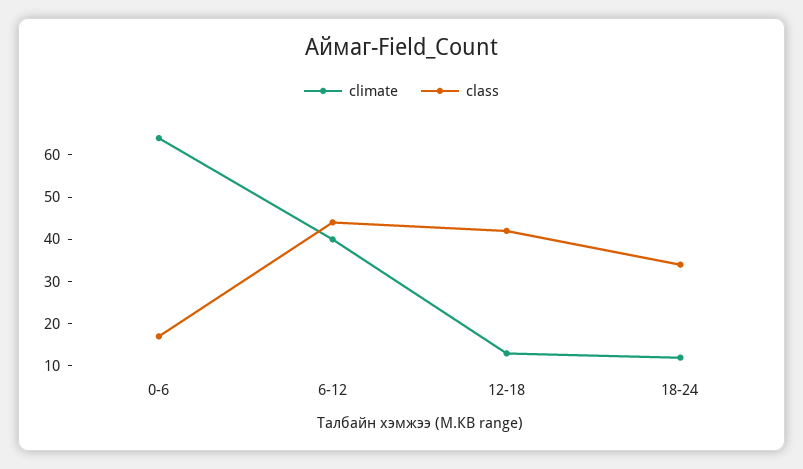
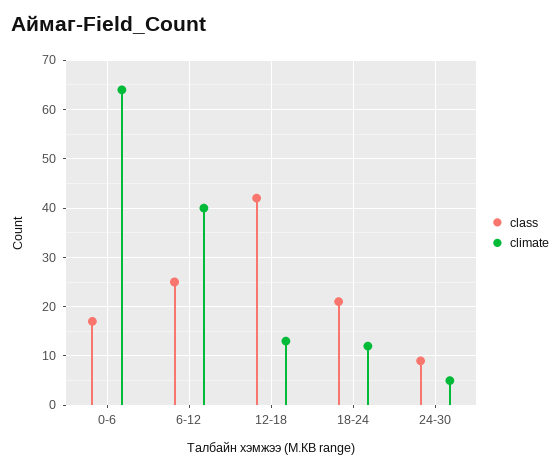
class, 6-12: 45 -> 25
class, 18-24: 35 -> 20
class, 24-30: none -> 10
climate, 24-30: none -> 5

